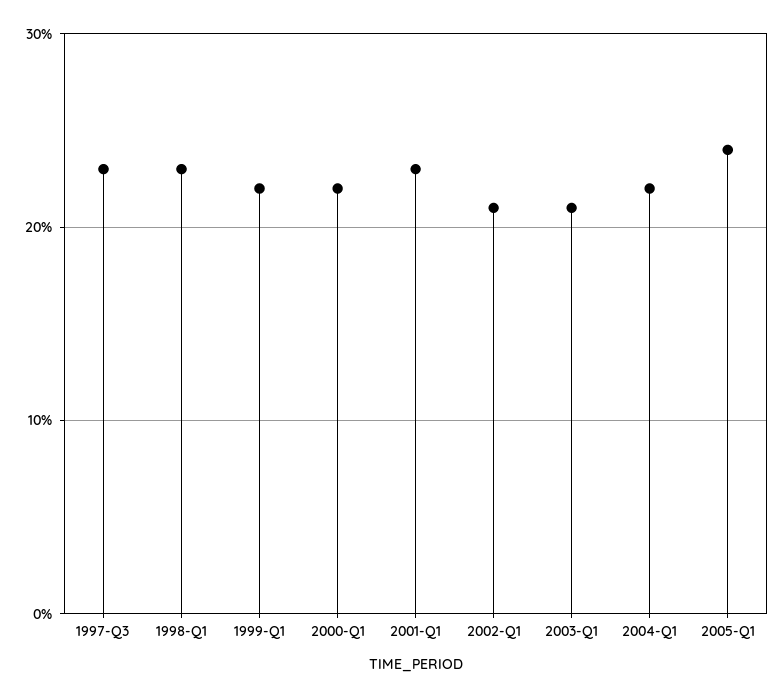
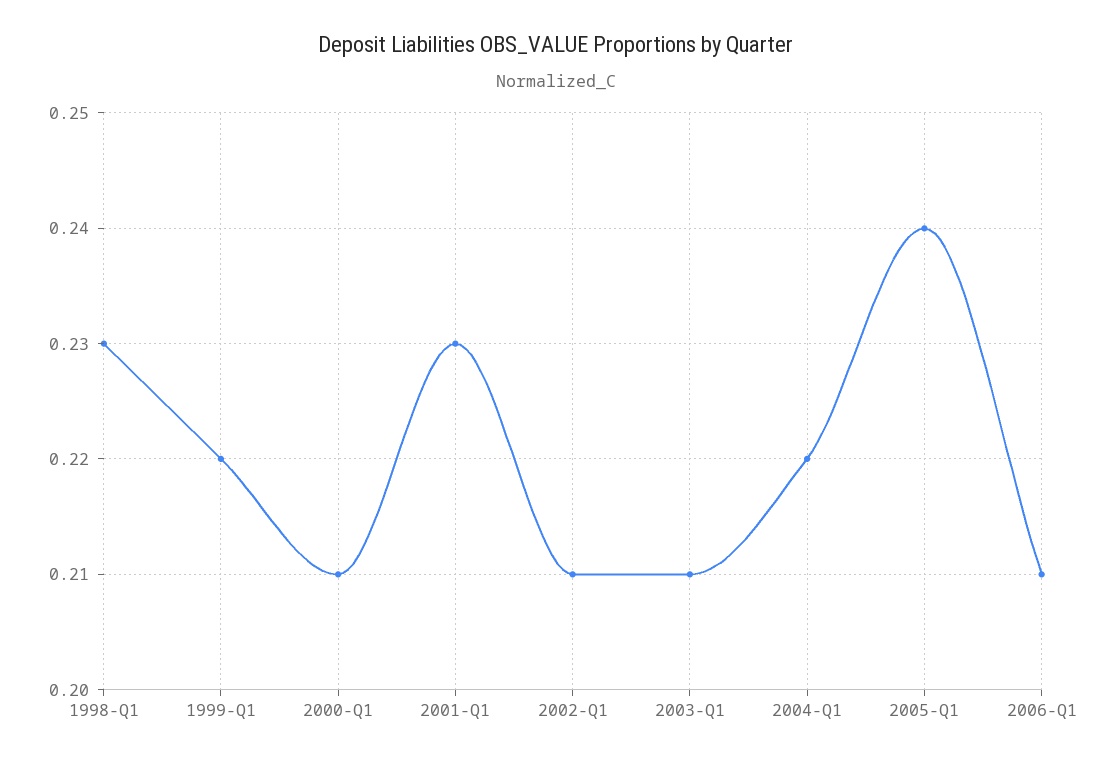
1997-Q3: 0.23 -> none
2000-Q1: 0.22 -> 0.21
2006-Q1: none -> 0.21

